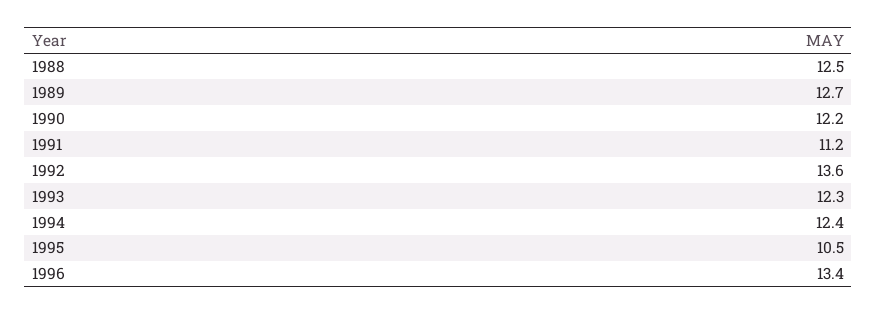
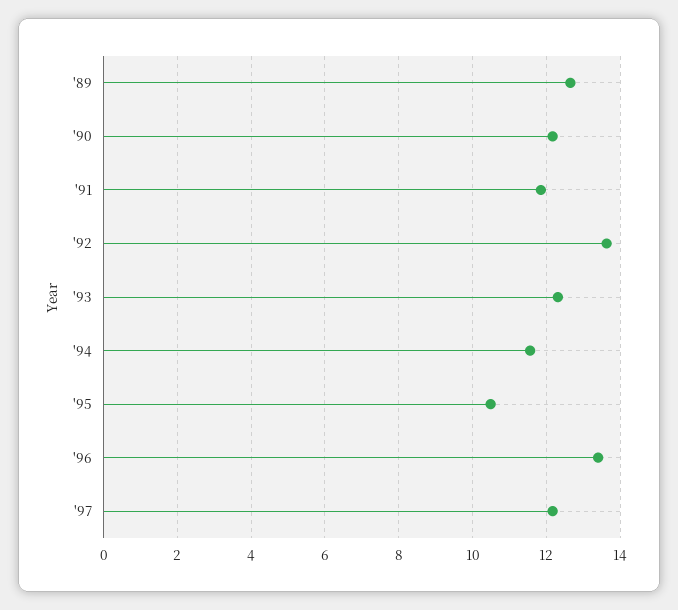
1988: 12.5 -> none
1991: 11.2 -> 11.8
1994: 12.4 -> 11.6
'97: none -> 12.2

